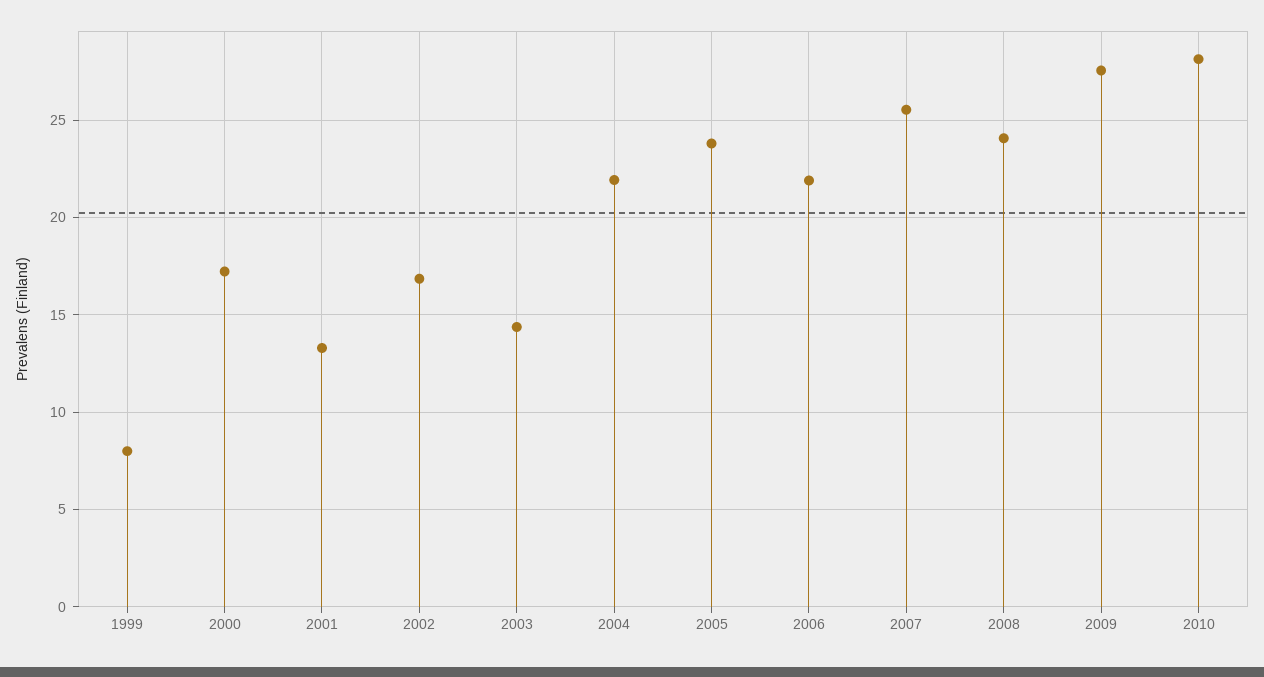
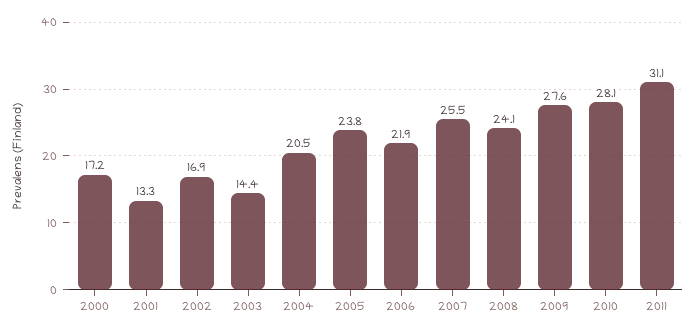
1999: 8 -> none
2004: 22 -> 20.5
2011: none -> 31.1

